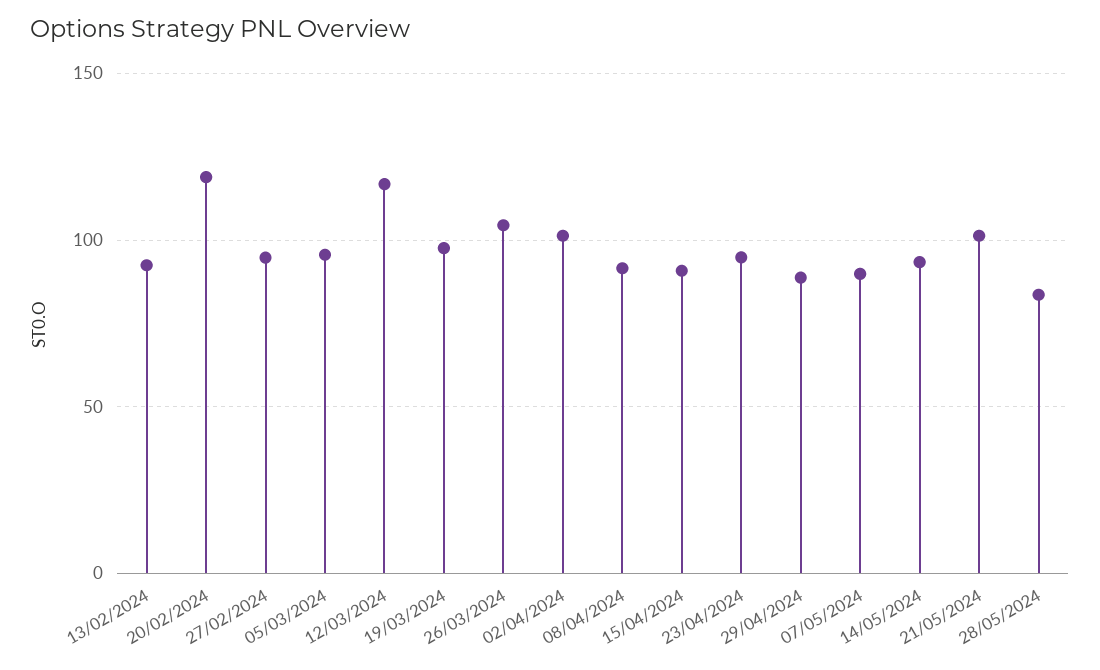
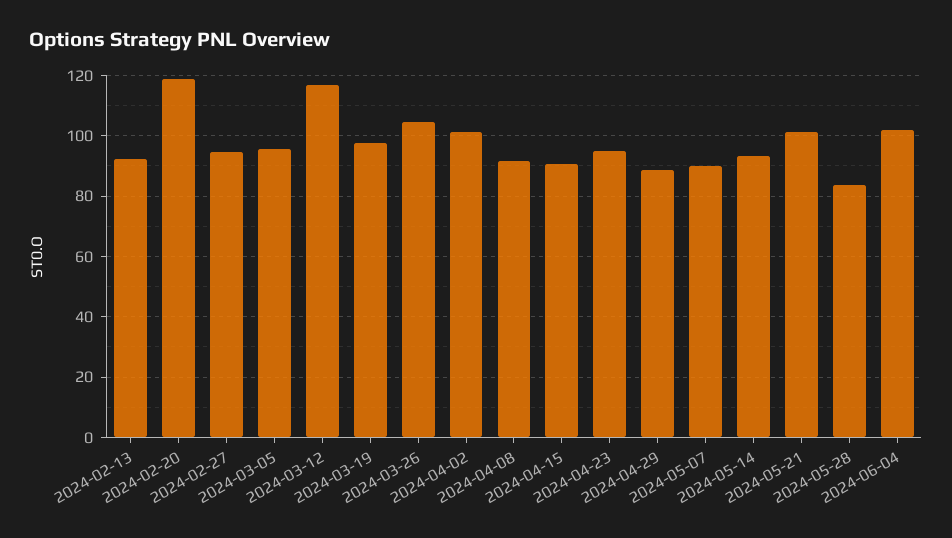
2024-06-04: none -> 102

